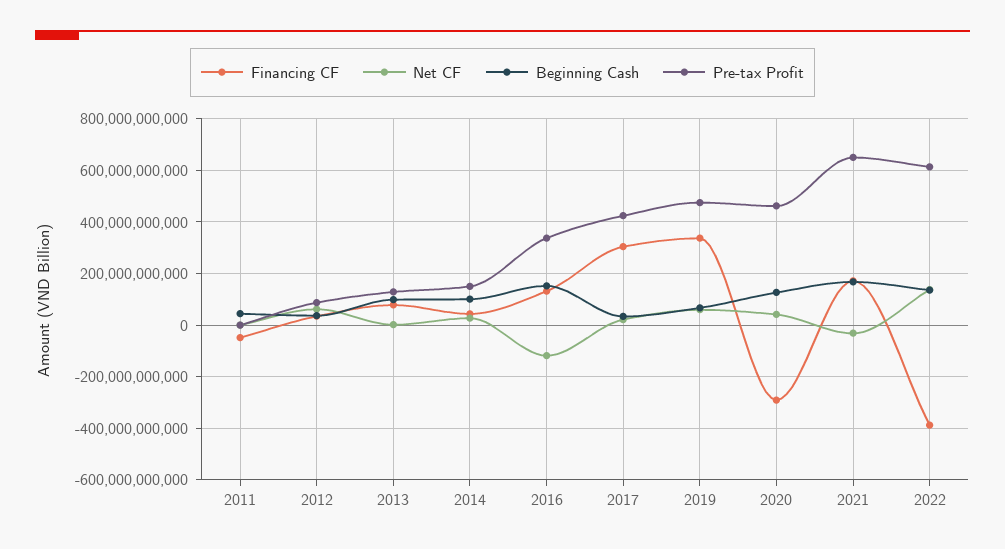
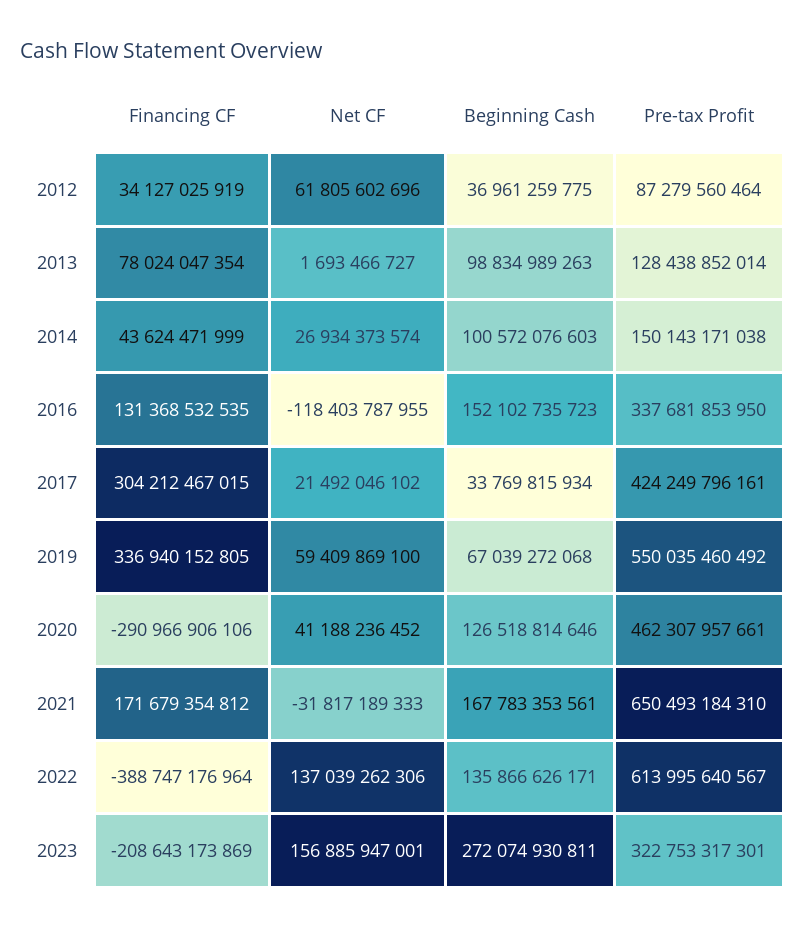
Financing CF, 2011: -50000000000 -> none
Net CF, 2011: 0 -> none
Beginning Cash, 2011: 50000000000 -> none
Pre-tax Profit, 2011: 0 -> none
Pre-tax Profit, 2019: 475000000000 -> 550035460492
Financing CF, 2023: none -> -208643173869
Net CF, 2023: none -> 156885947001
Beginning Cash, 2023: none -> 272074930811
Pre-tax Profit, 2023: none -> 322753317301

